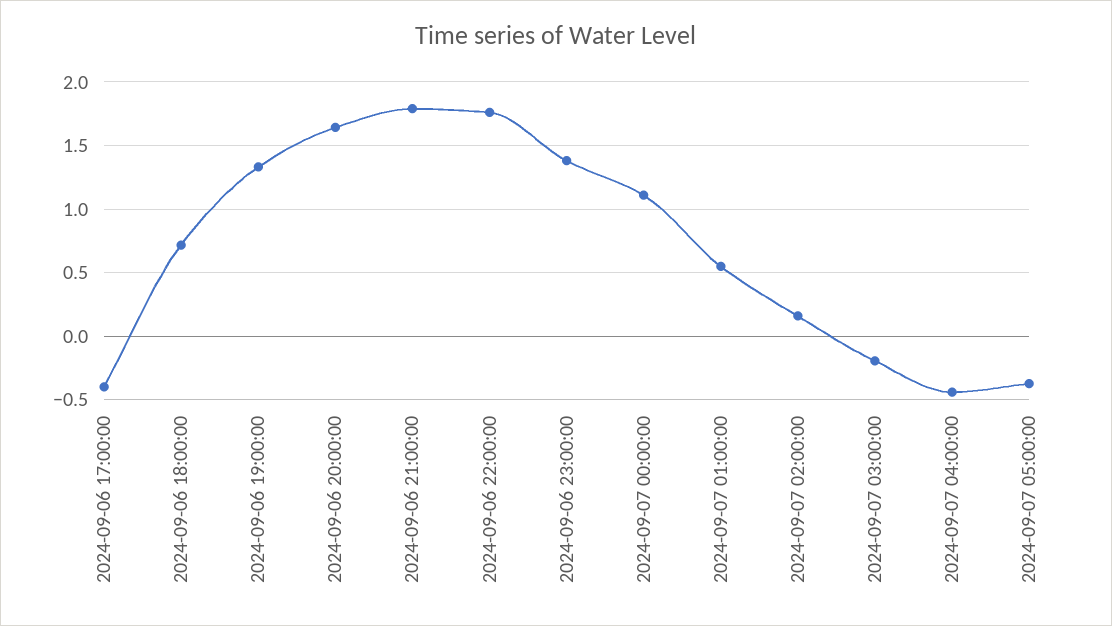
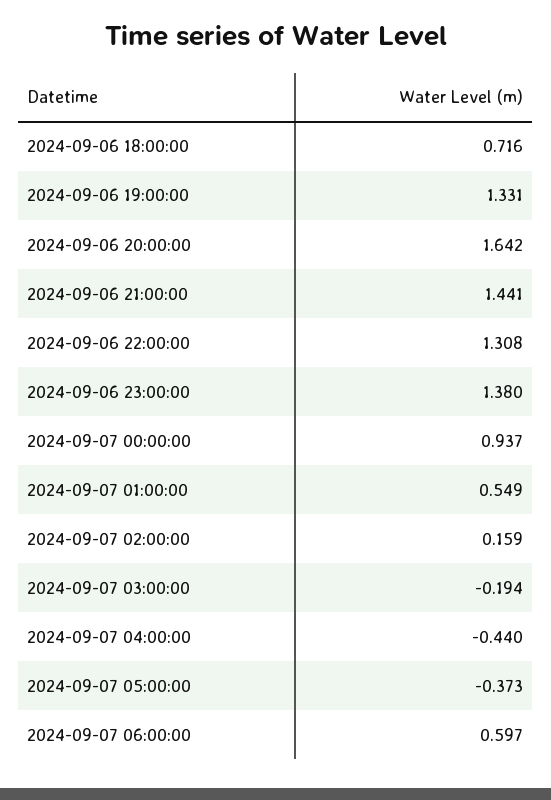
2024-09-06 17:00:00: -0.4 -> none
2024-09-06 21:00:00: 1.8 -> 1.441
2024-09-06 22:00:00: 1.75 -> 1.308
2024-09-07 00:00:00: 1.1 -> 0.937
2024-09-07 06:00:00: none -> 0.597

